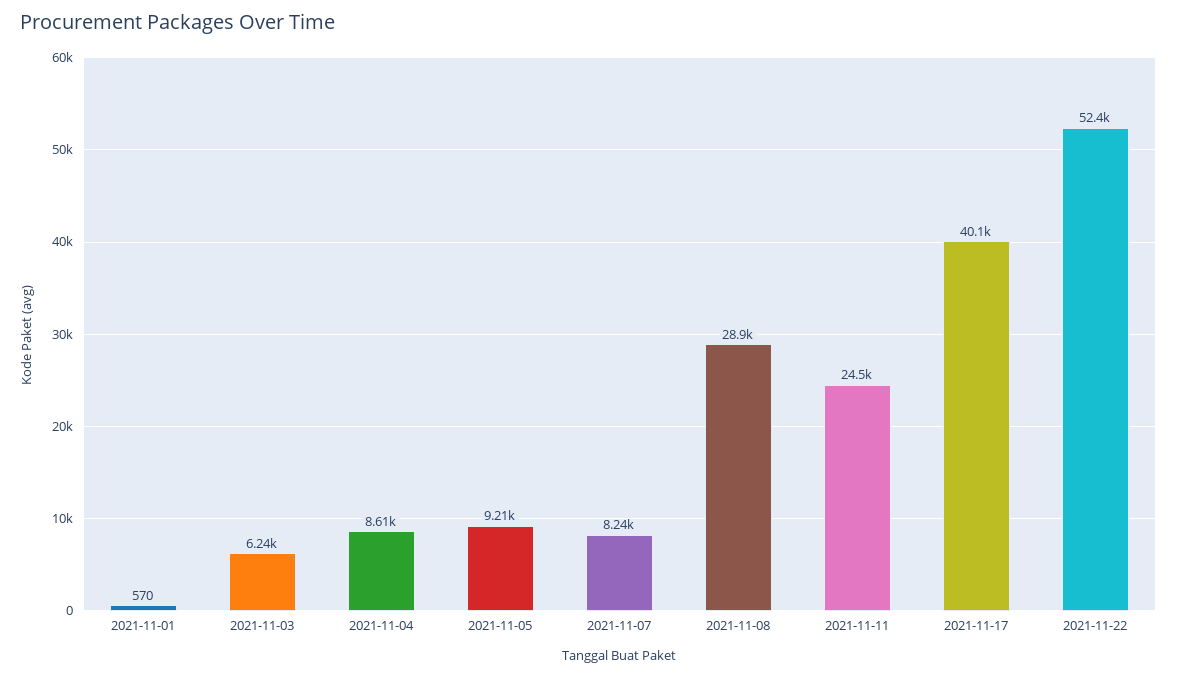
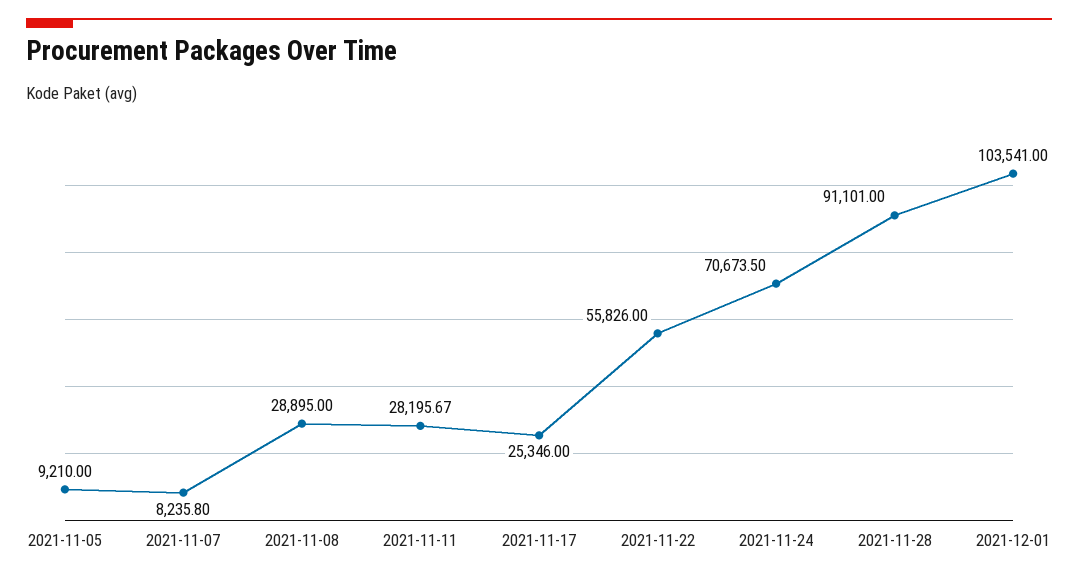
2021-11-01: 570 -> none
2021-11-03: 6240 -> none
2021-11-04: 8610 -> none
2021-11-11: 24500 -> 28195.67
2021-11-17: 40100 -> 25346
2021-11-22: 52400 -> 55826
2021-11-24: none -> 70673.5
2021-11-28: none -> 91101
2021-12-01: none -> 103541

